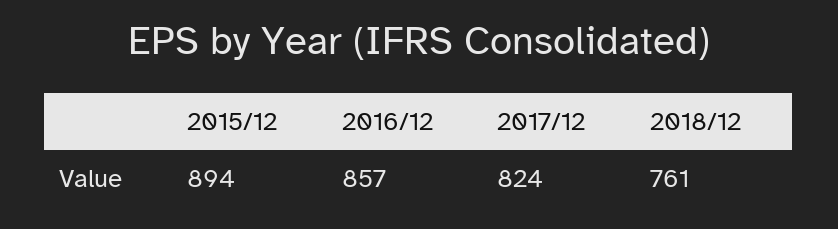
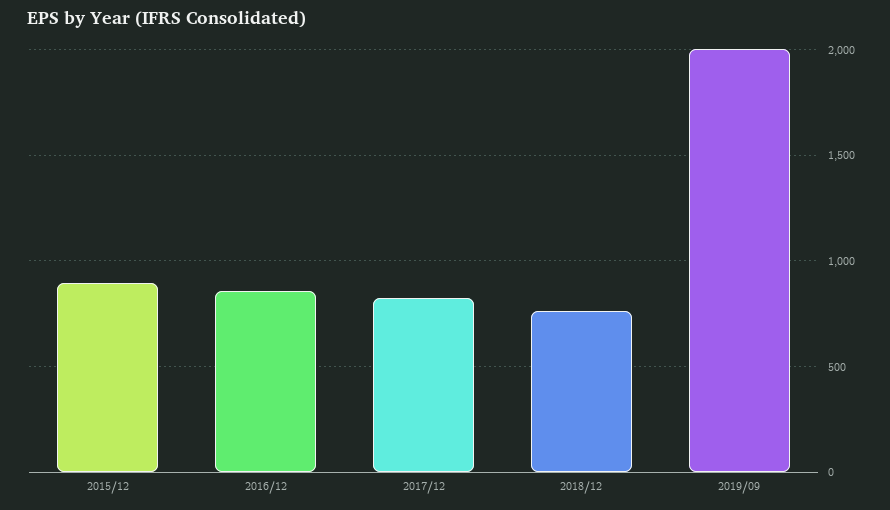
2019/09: none -> 2000

